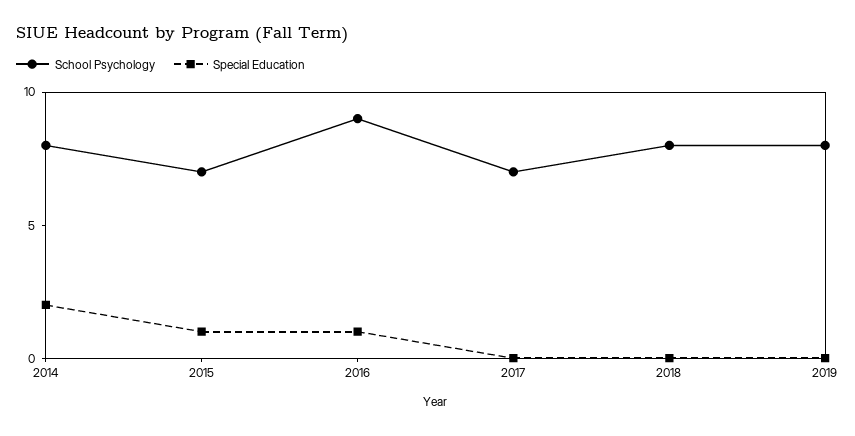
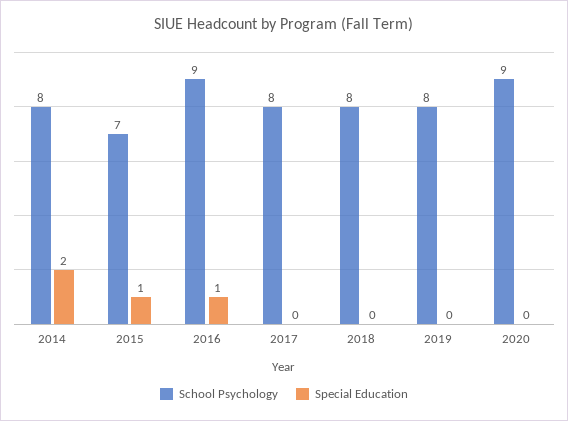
School Psychology, 2017: 7 -> 8
School Psychology, 2020: none -> 9
Special Education, 2020: none -> 0

